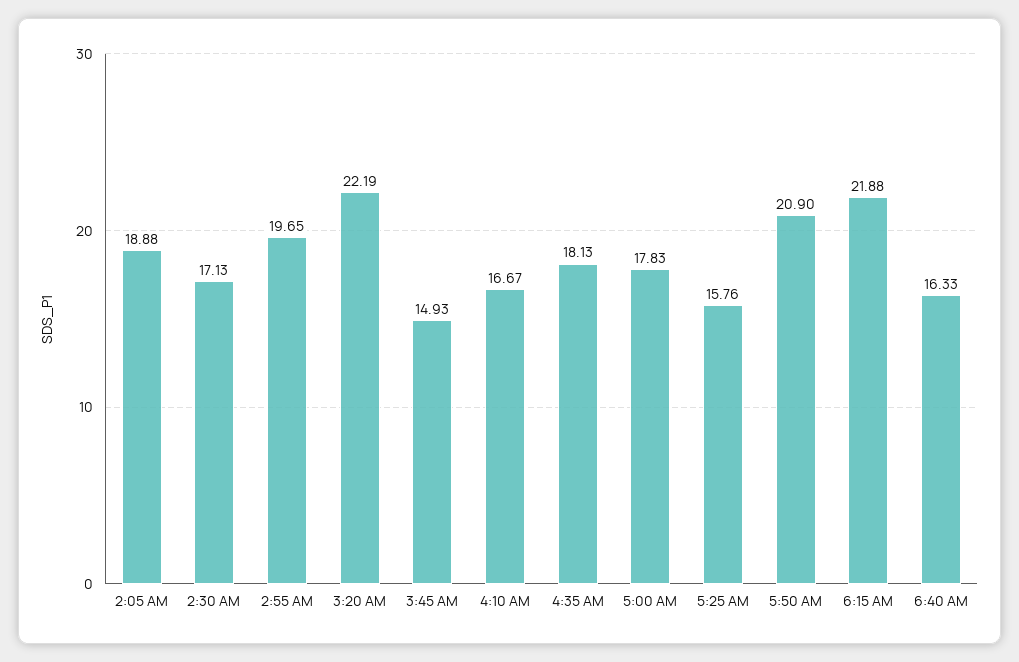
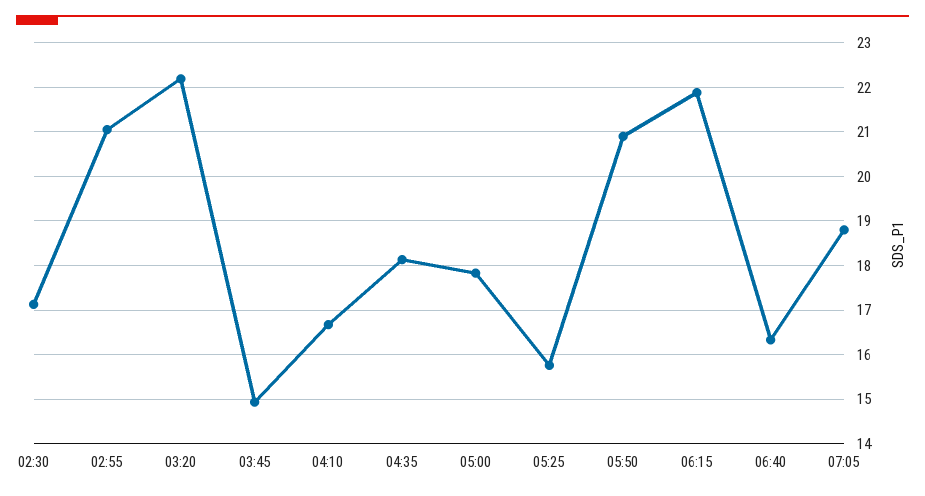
2:05 AM: 18.88 -> none
2:55 AM: 19.65 -> 21
07:05: none -> 18.8

